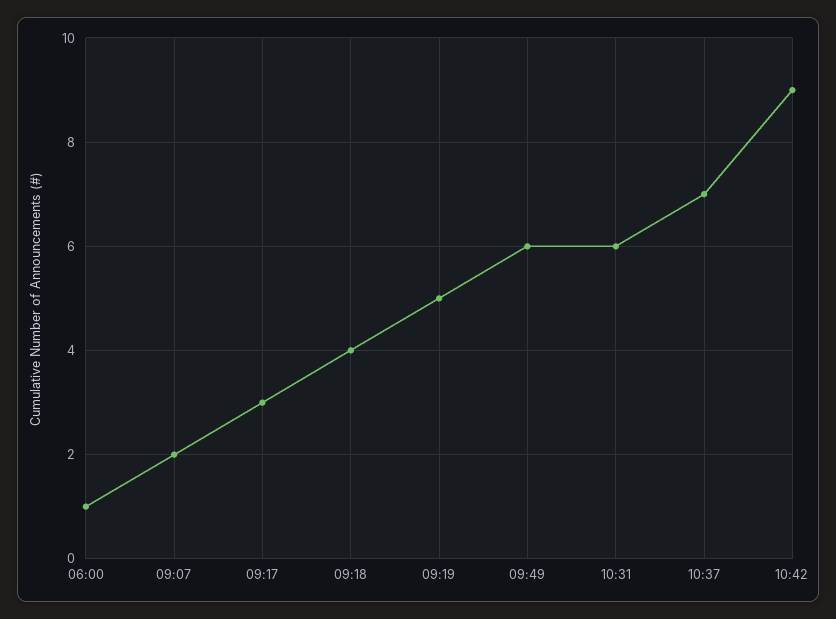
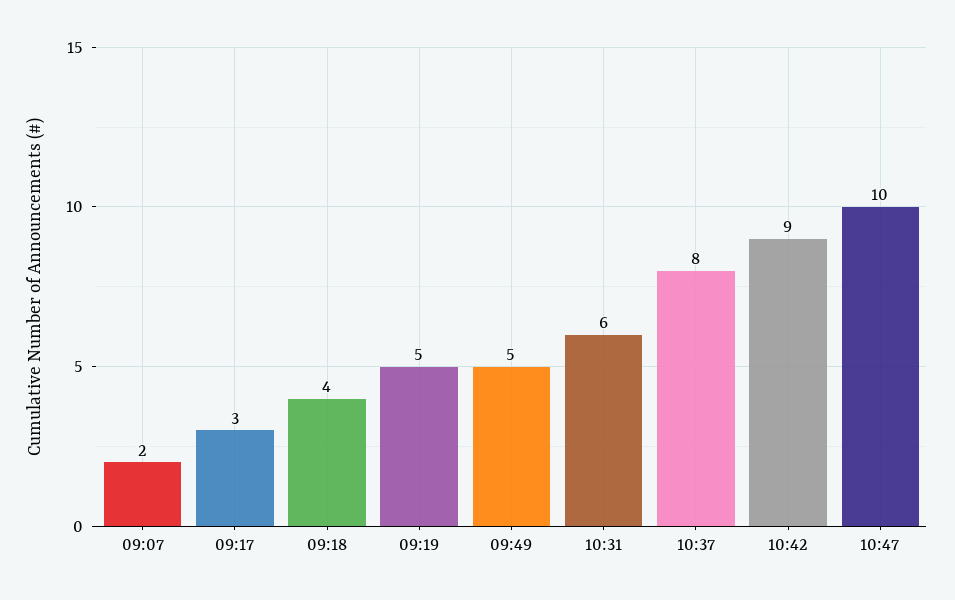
06:00: 1 -> none
09:49: 6 -> 5
10:37: 7 -> 8
10:47: none -> 10

